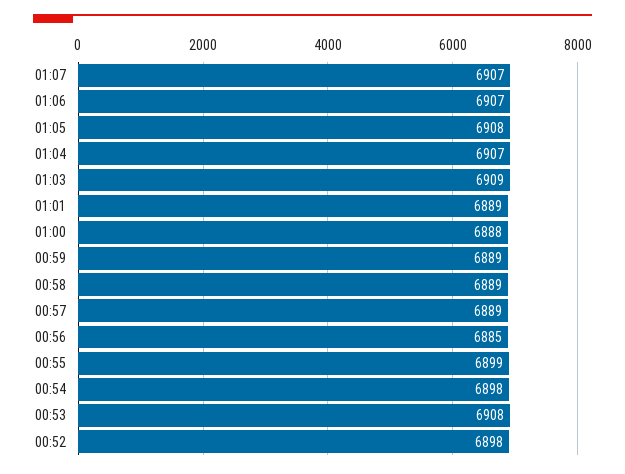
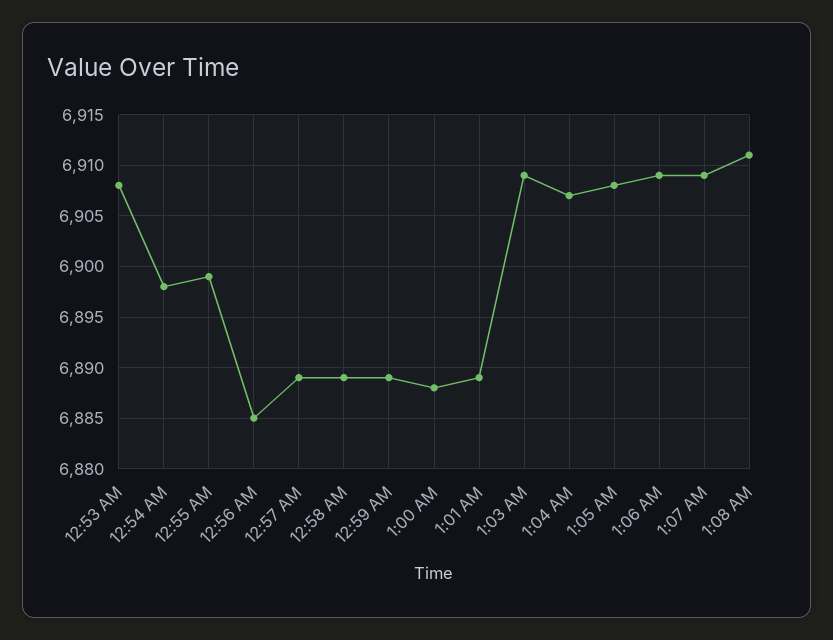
01:07: 6907 -> 6909
01:06: 6907 -> 6909
00:52: 6898 -> none
1:08 AM: none -> 6911

